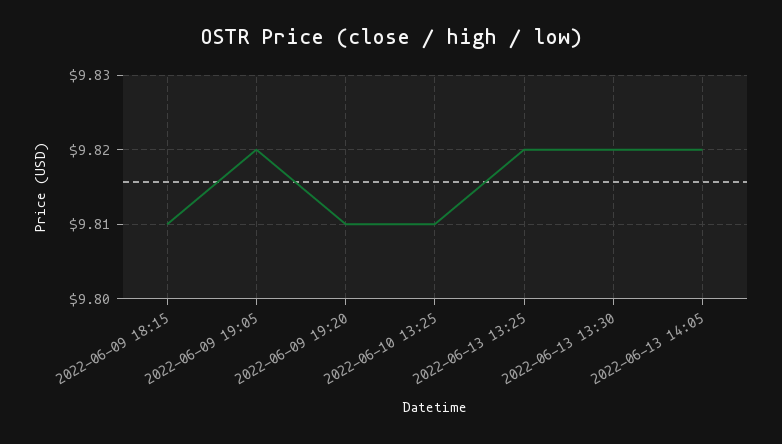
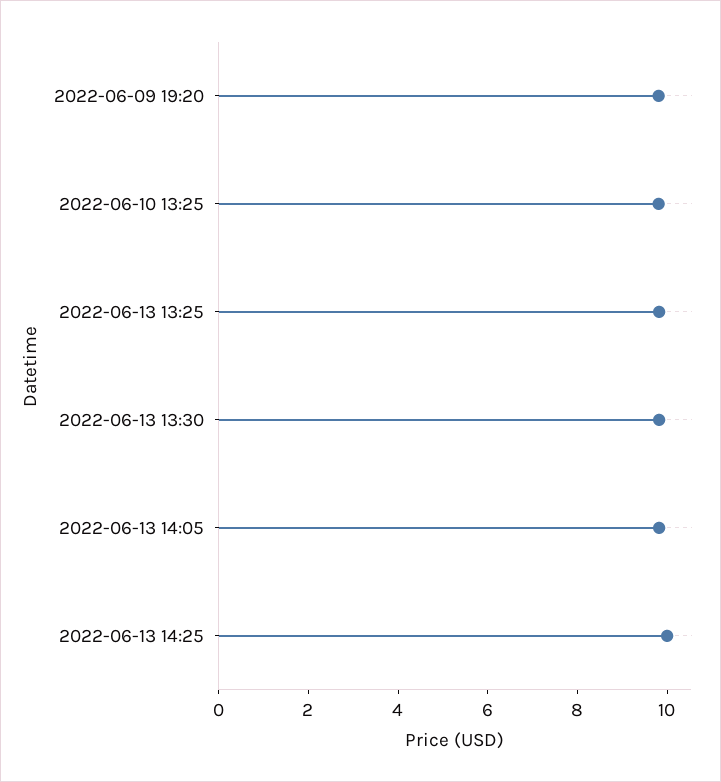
2022-06-09 18:15: 9.81 -> none
2022-06-09 19:05: 9.82 -> none
2022-06-13 14:25: none -> 10

